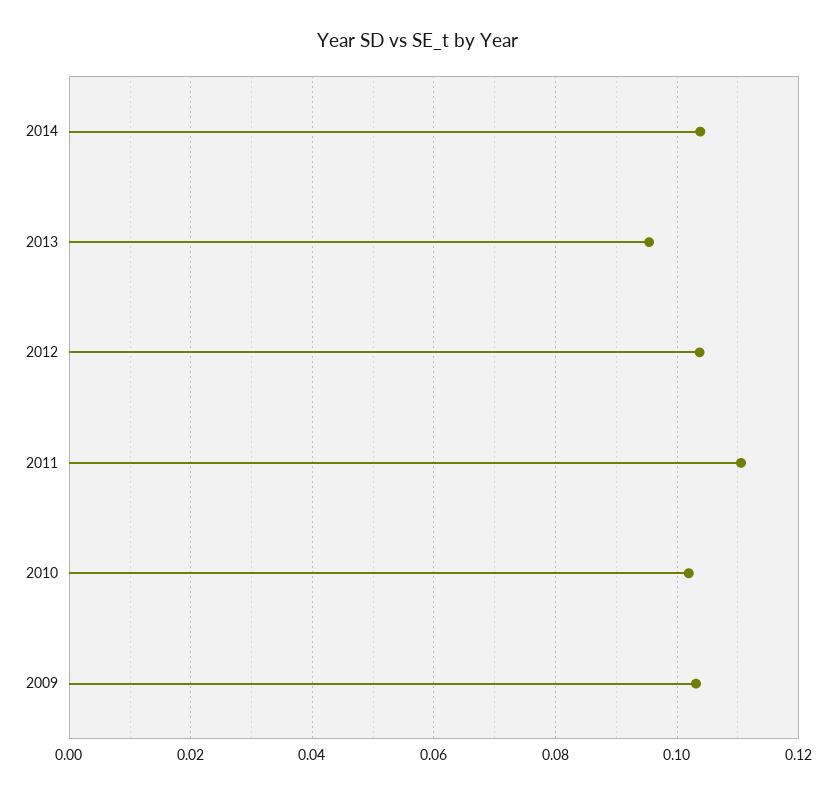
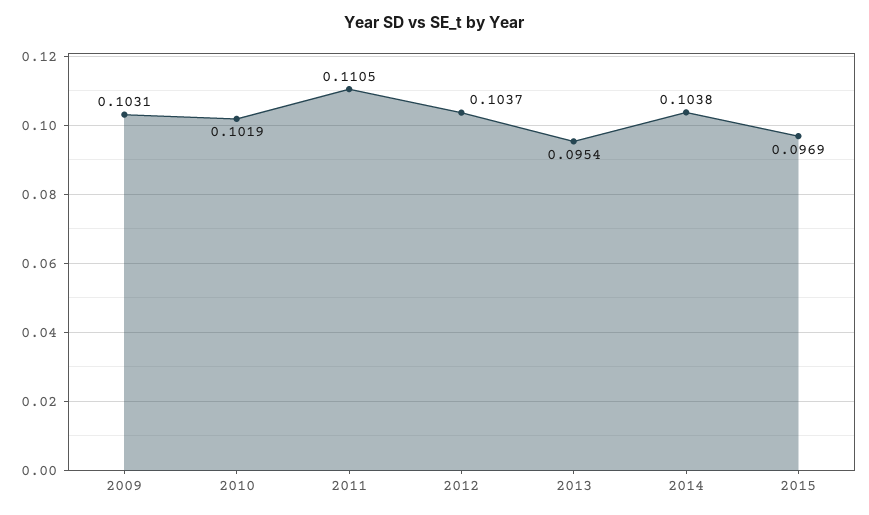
2015: none -> 0.0969

